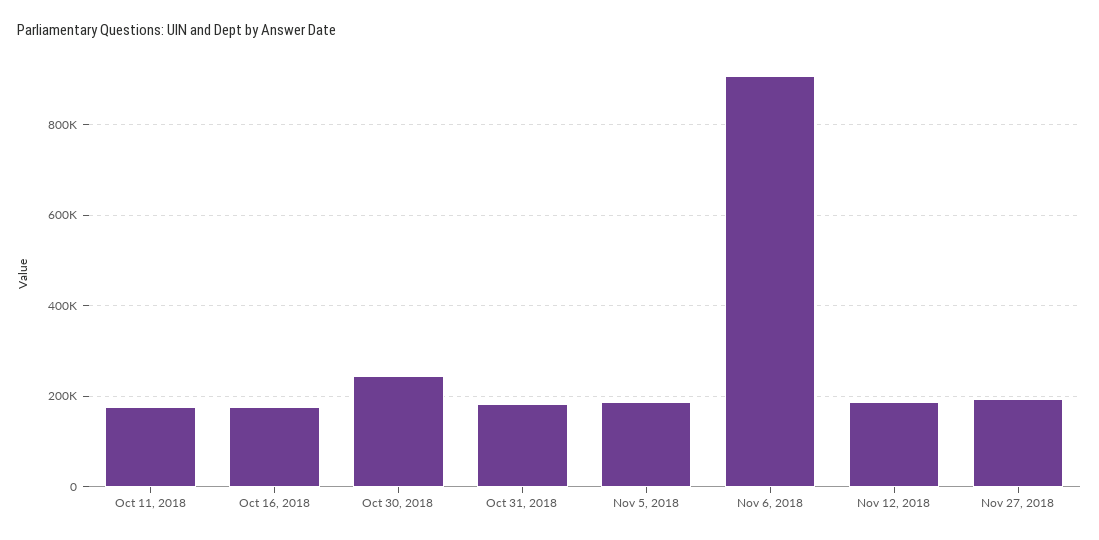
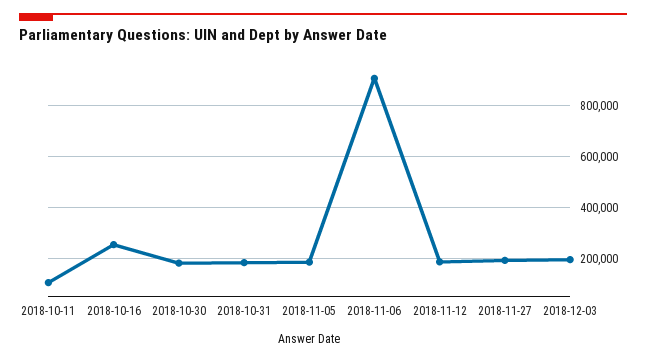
Oct 11, 2018: 180000 -> 100000
Oct 16, 2018: 180000 -> 250000
Oct 30, 2018: 240000 -> 175000
2018-12-03: none -> 200000

